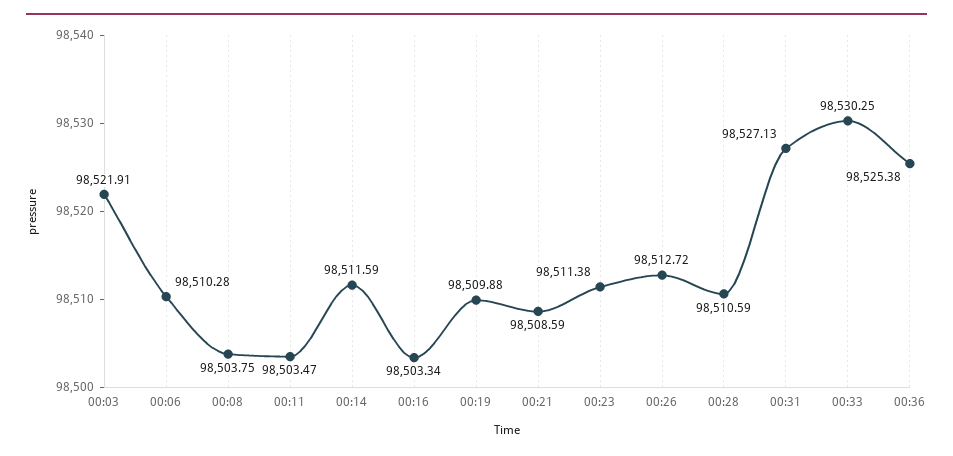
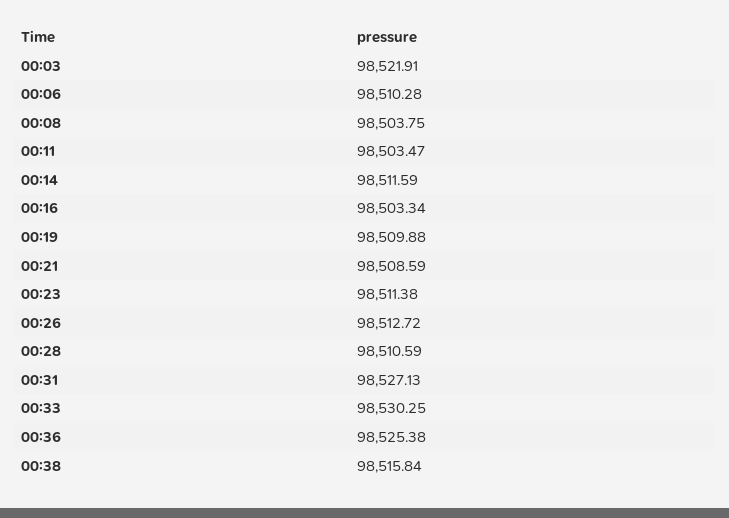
00:38: none -> 98515.84

